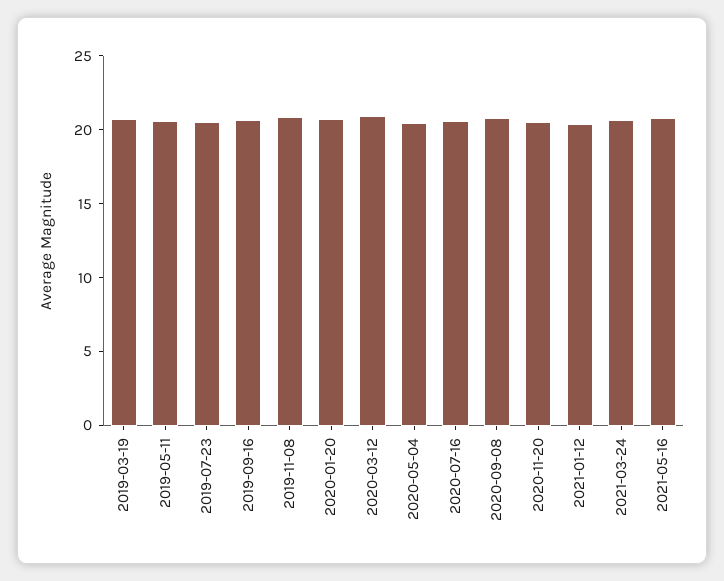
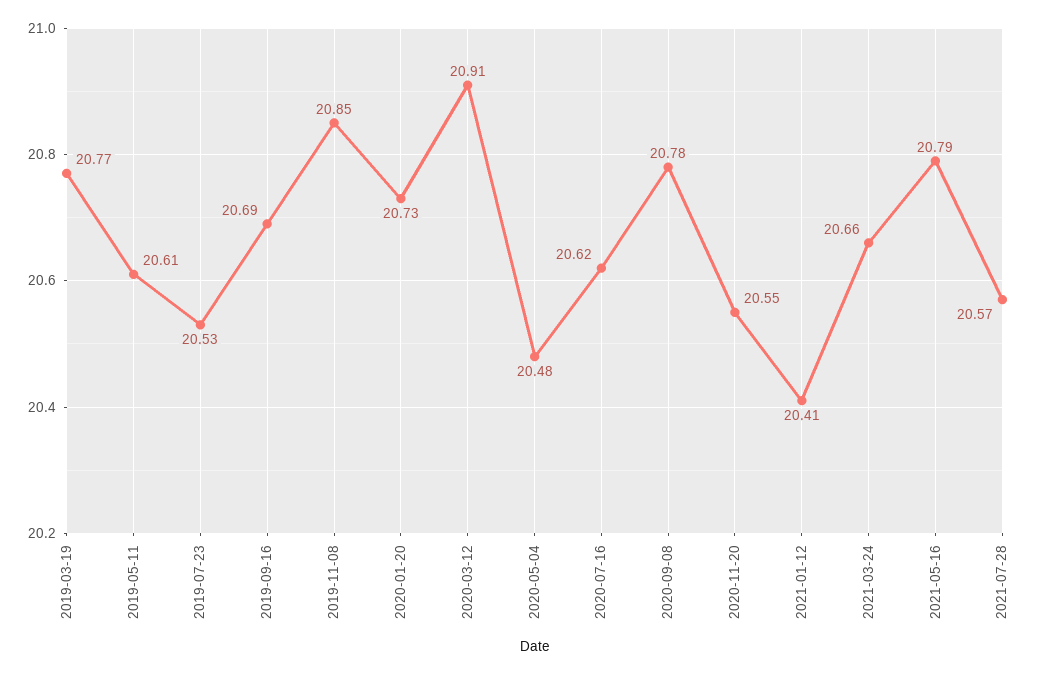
2021-07-28: none -> 20.57

